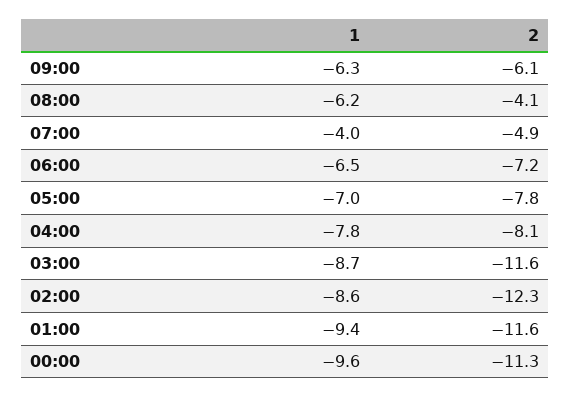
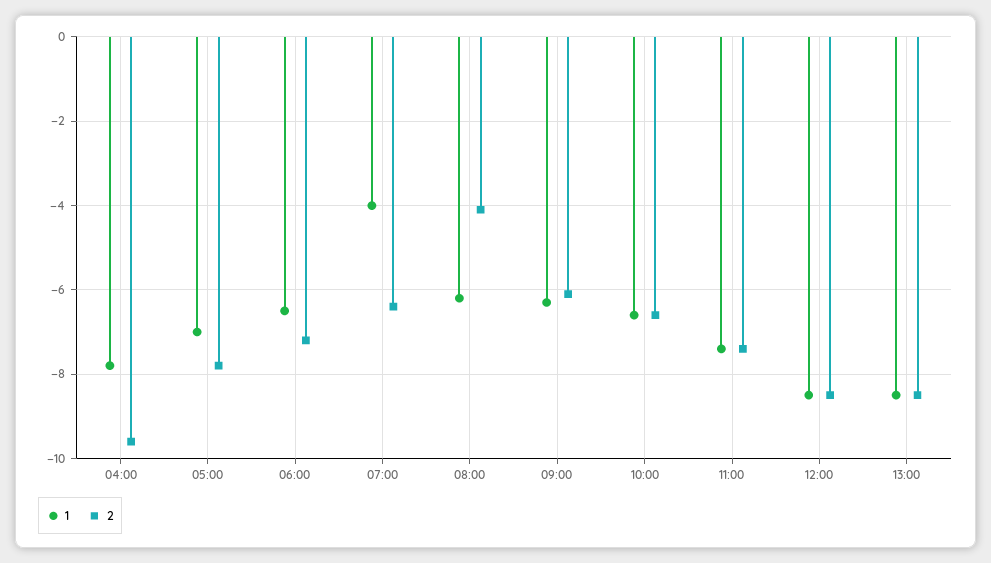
2, 07:00: -4.9 -> -6.5
2, 04:00: -8.1 -> -9.5
1, 03:00: -8.7 -> none
2, 03:00: -11.6 -> none
1, 02:00: -8.6 -> none
2, 02:00: -12.3 -> none
1, 01:00: -9.4 -> none
2, 01:00: -11.6 -> none
1, 00:00: -9.6 -> none
2, 00:00: -11.3 -> none
1, 10:00: none -> -6.5
2, 10:00: none -> -6.5
1, 11:00: none -> -7.5
2, 11:00: none -> -7.5
1, 12:00: none -> -8.5
2, 12:00: none -> -8.5
1, 13:00: none -> -8.5
2, 13:00: none -> -8.5

